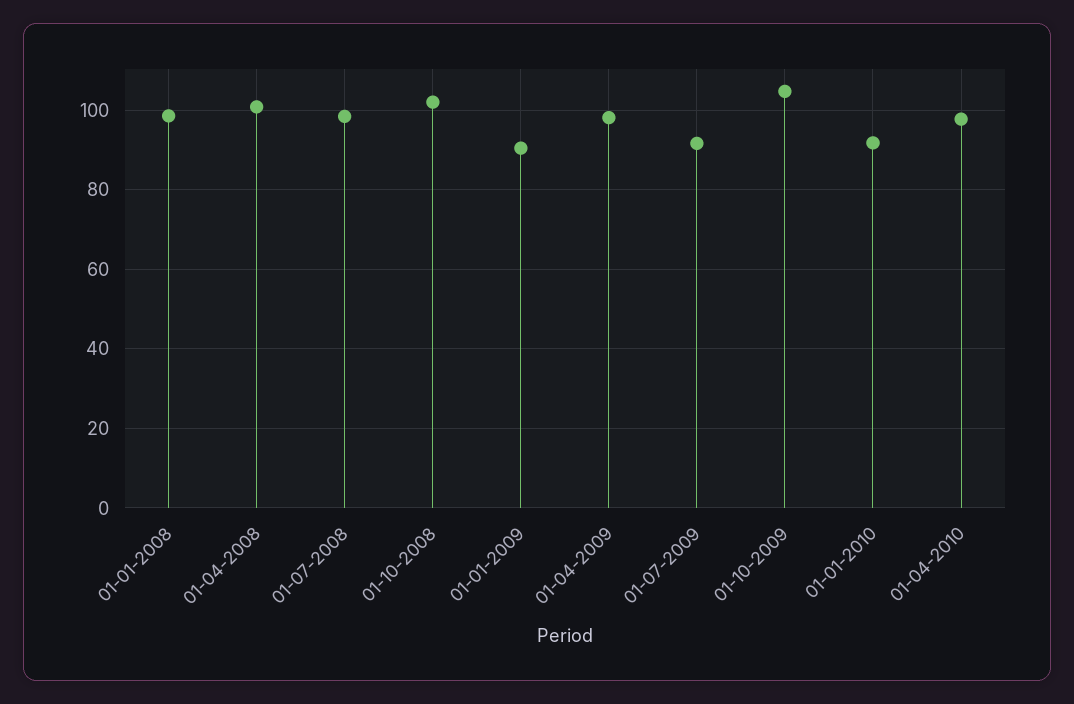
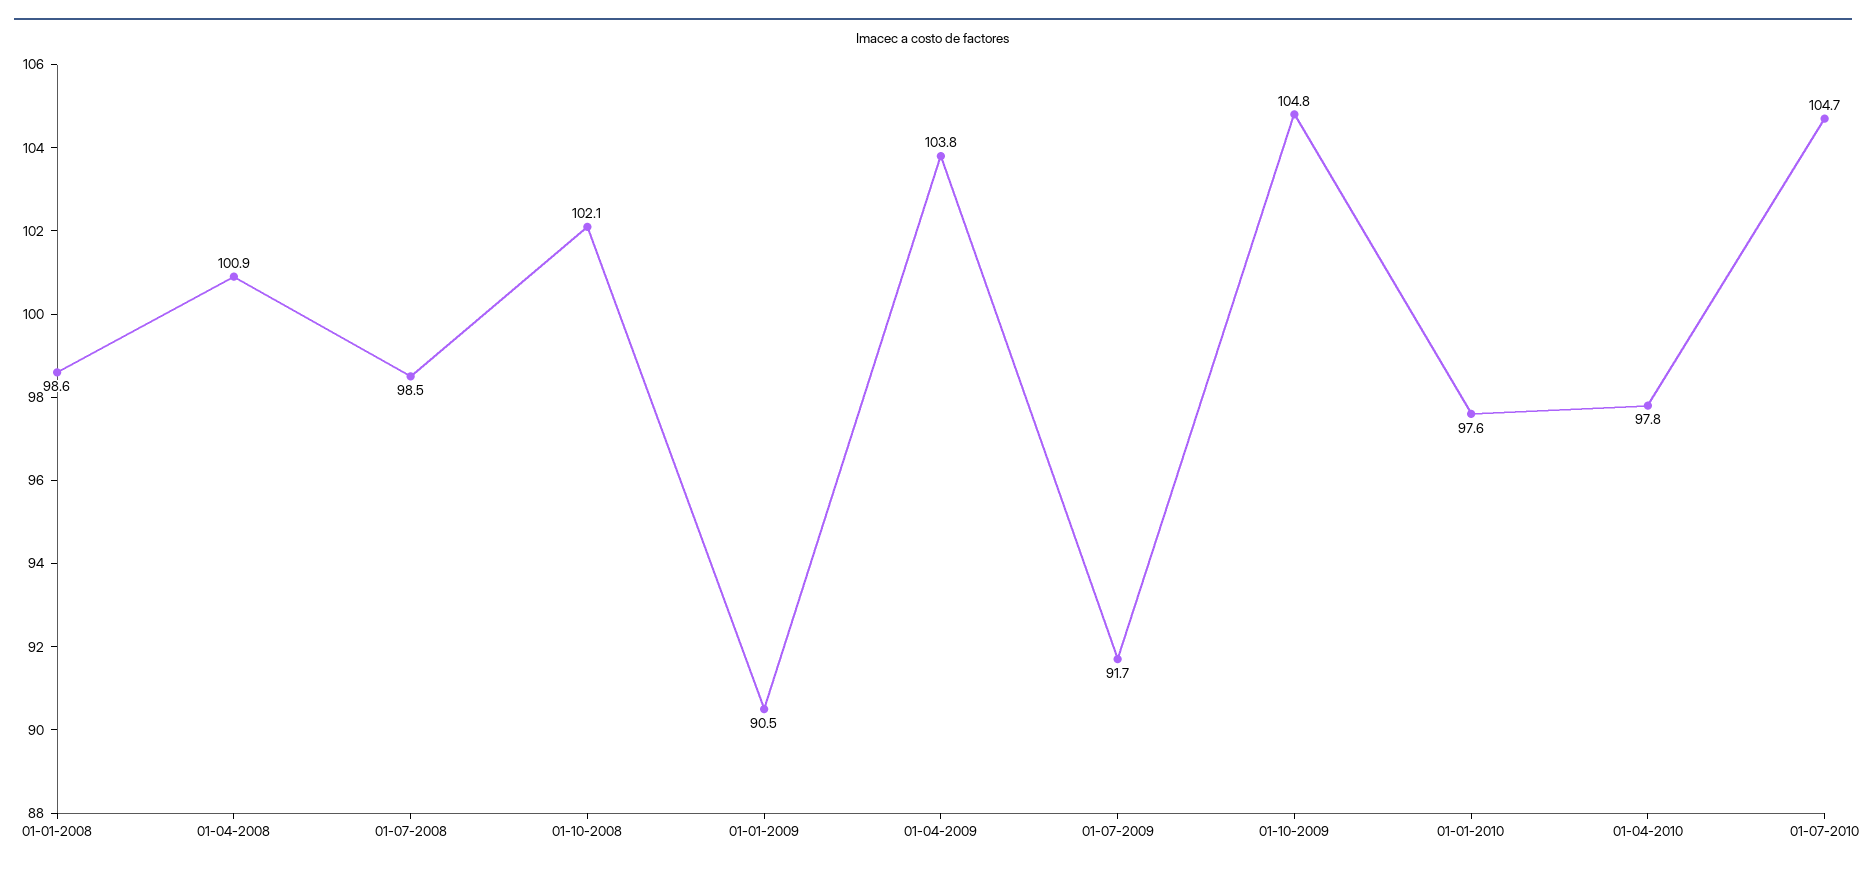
01-04-2009: 98 -> 103.8
01-01-2010: 92 -> 97.6
01-07-2010: none -> 104.7

